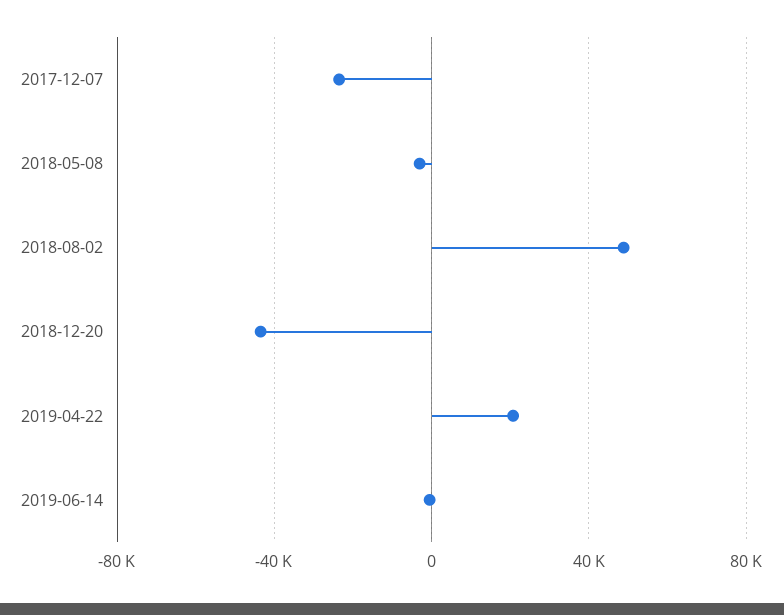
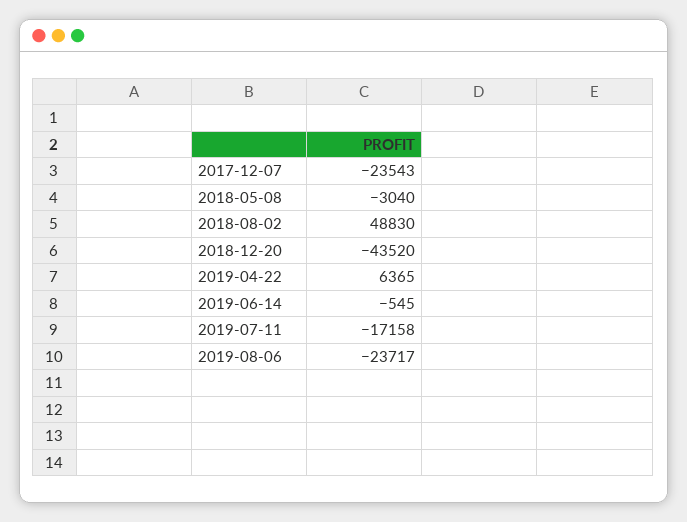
2019-04-22: 20000 -> 6365
2019-07-11: none -> -17158
2019-08-06: none -> -23717

